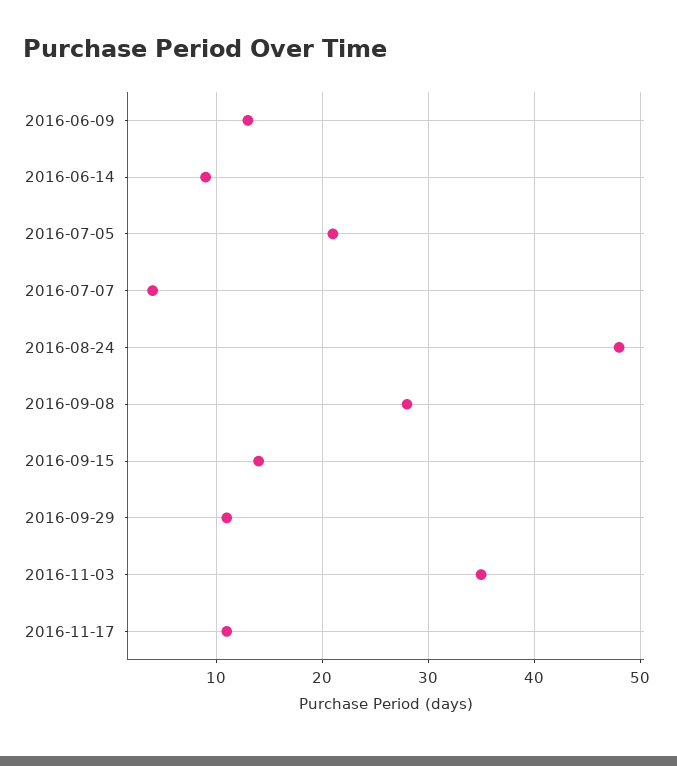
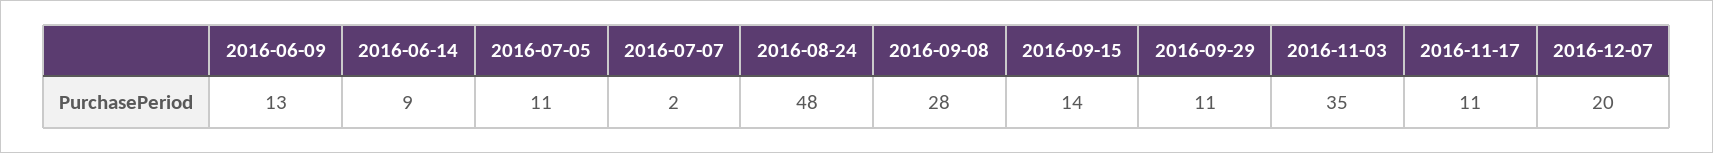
2016-07-05: 21 -> 11
2016-07-07: 4 -> 2
2016-12-07: none -> 20

